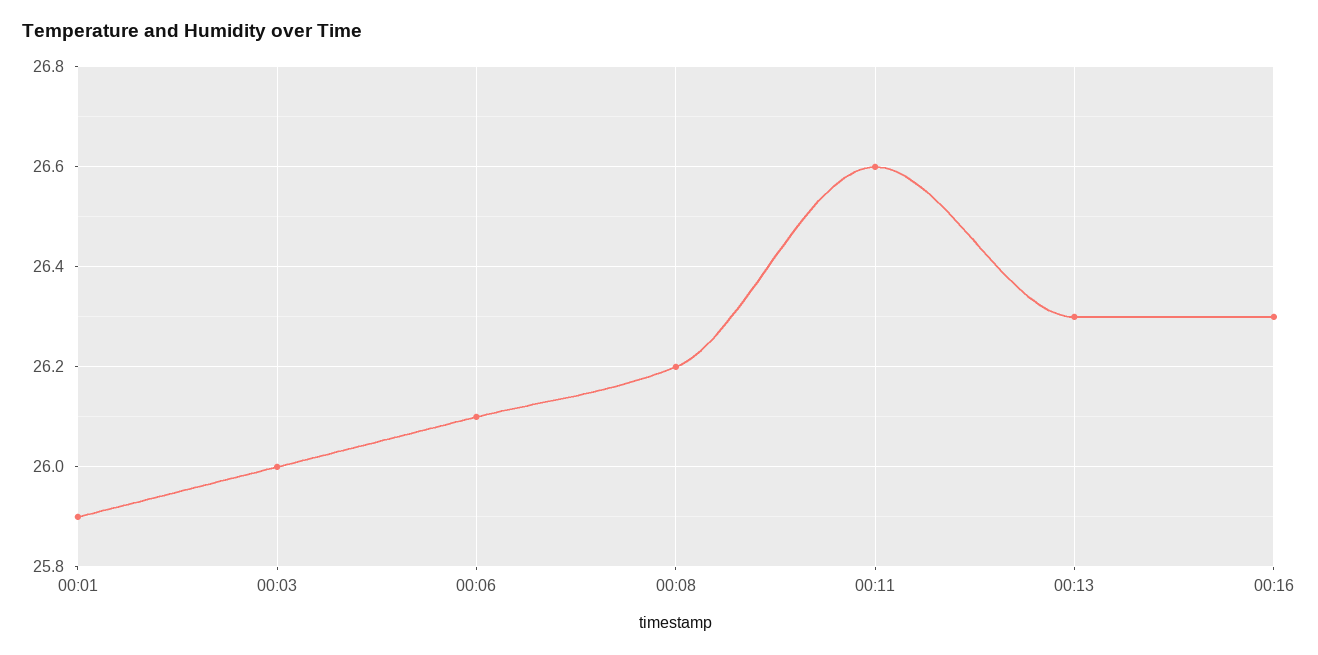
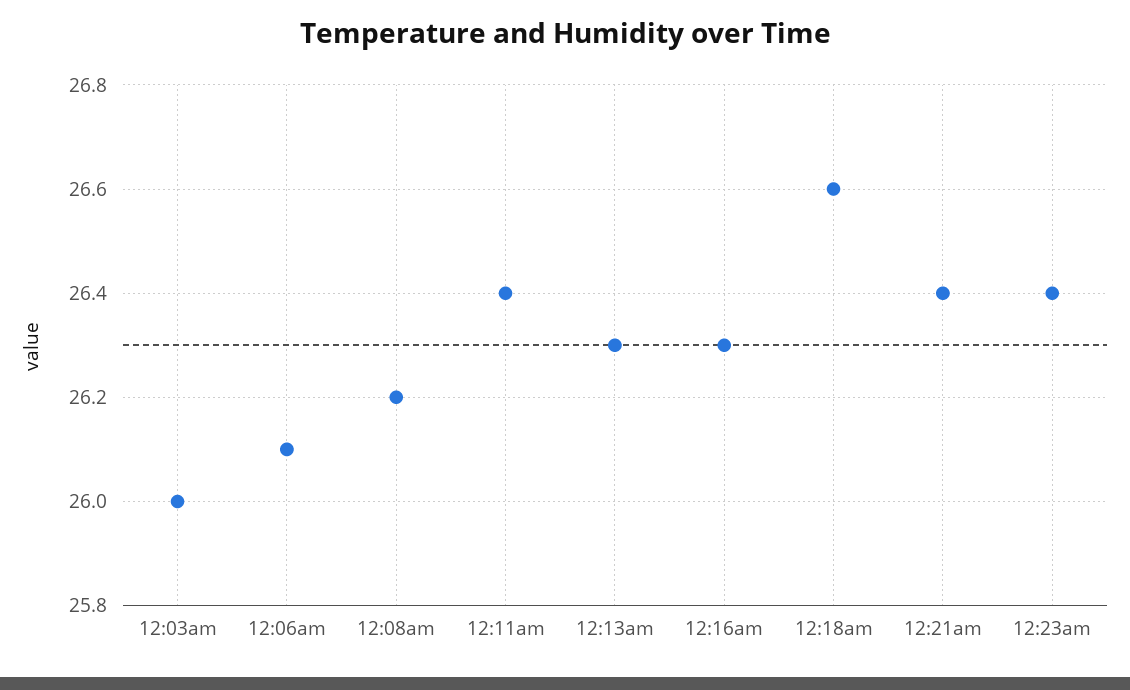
00:01: 25.9 -> none
00:11: 26.6 -> 26.4
12:18am: none -> 26.6
12:21am: none -> 26.4
12:23am: none -> 26.4

